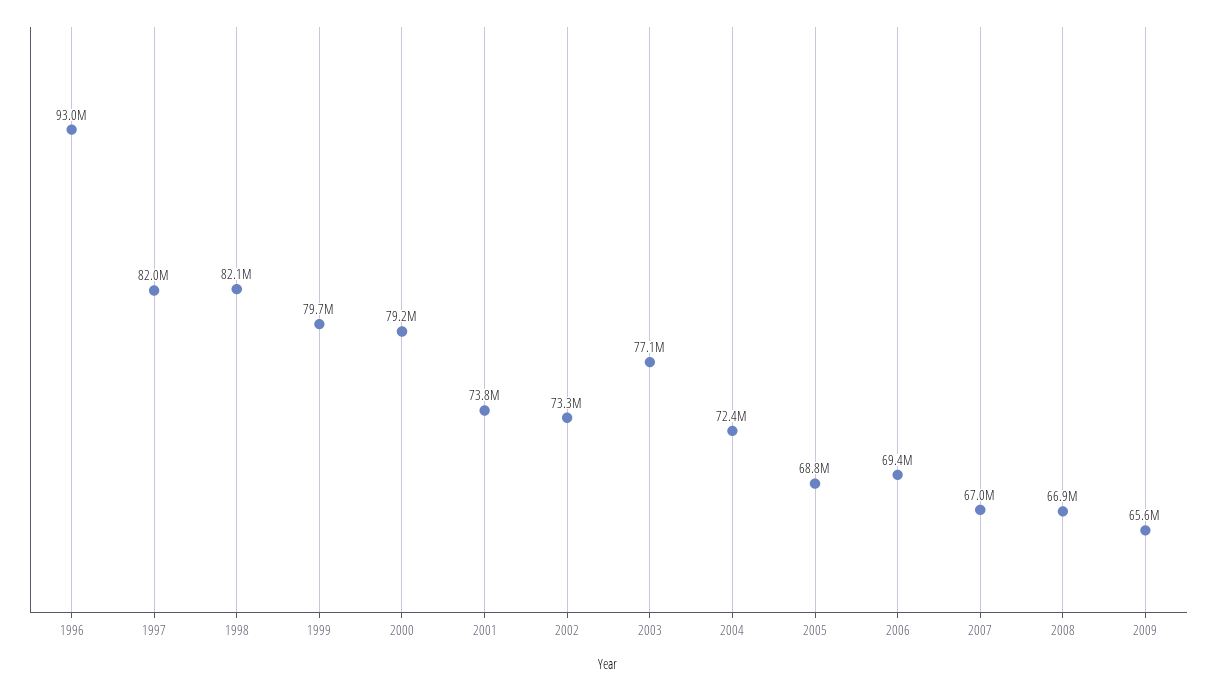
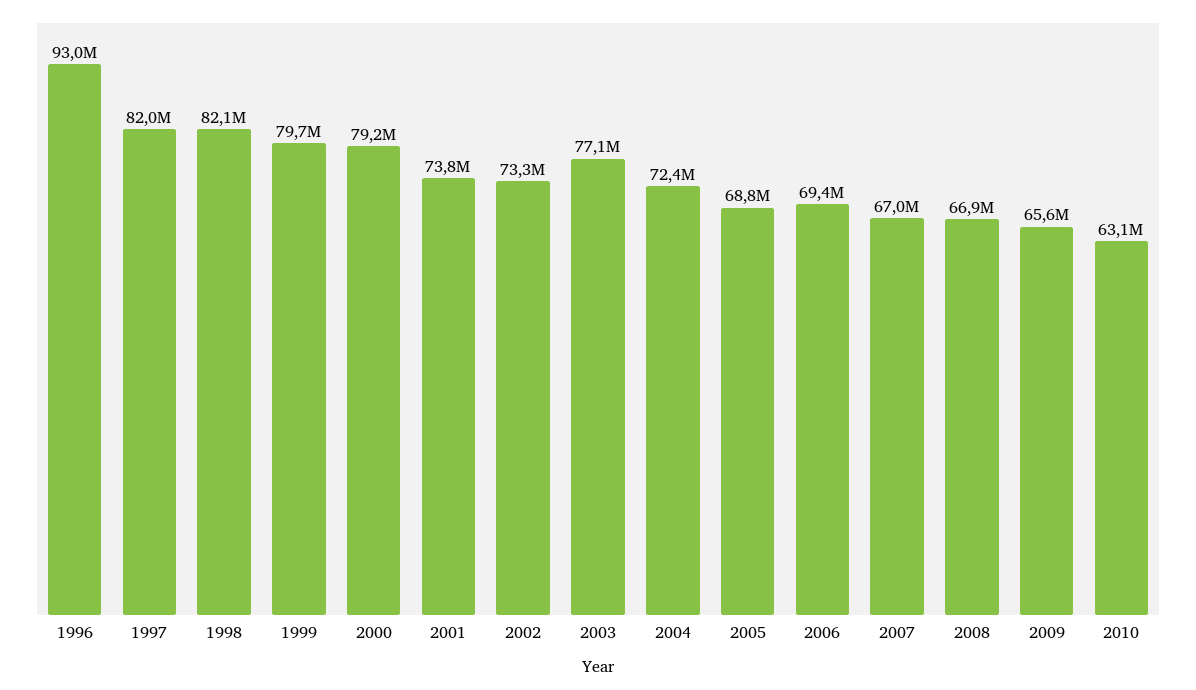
2010: none -> 63100000

